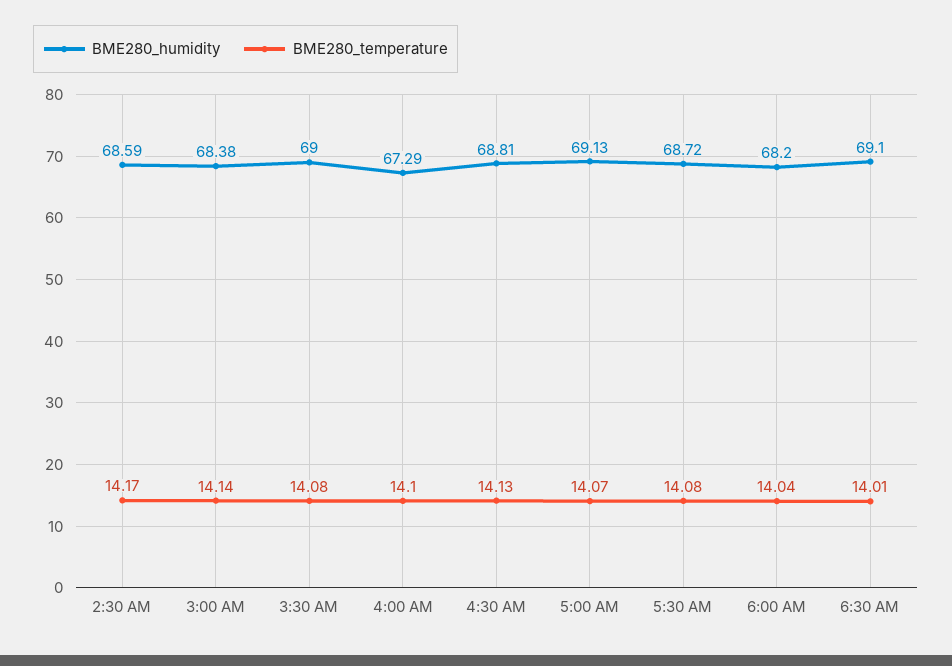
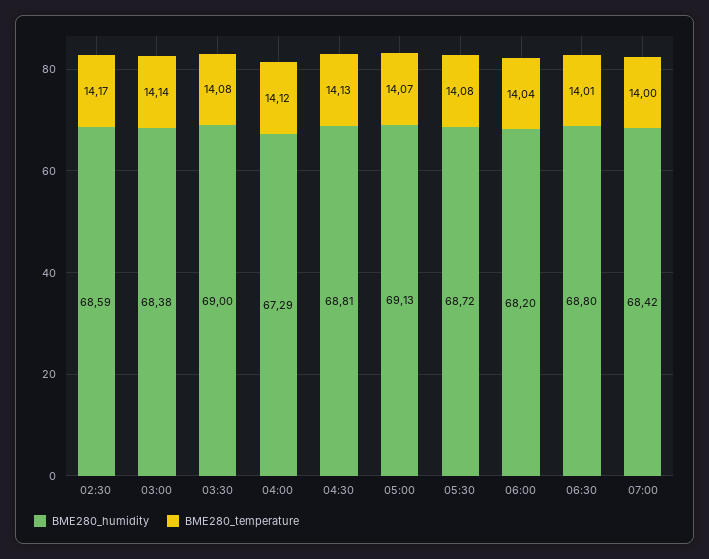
BME280_temperature, 4:00 AM: 14.1 -> 14.12
BME280_humidity, 6:30 AM: 69.1 -> 68.8
BME280_humidity, 07:00: none -> 68.42
BME280_temperature, 07:00: none -> 14

